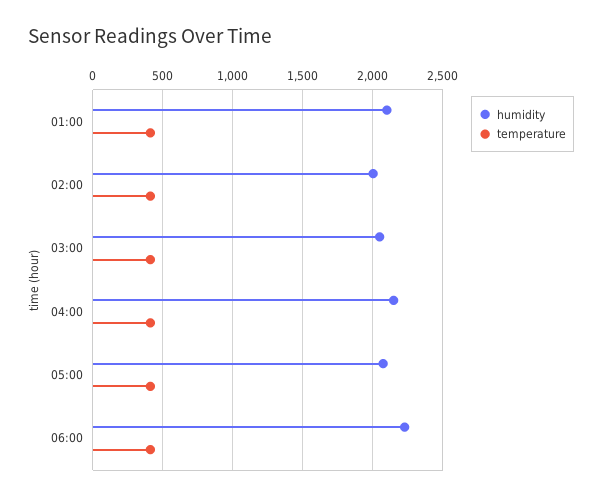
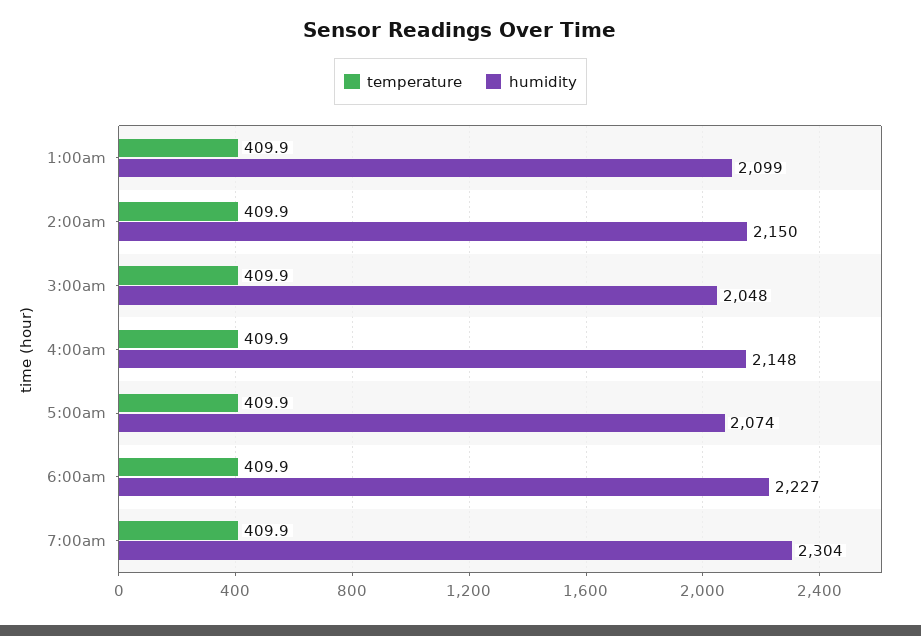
humidity, 02:00: 2000 -> 2150
temperature, 7:00am: none -> 409.9
humidity, 7:00am: none -> 2304

